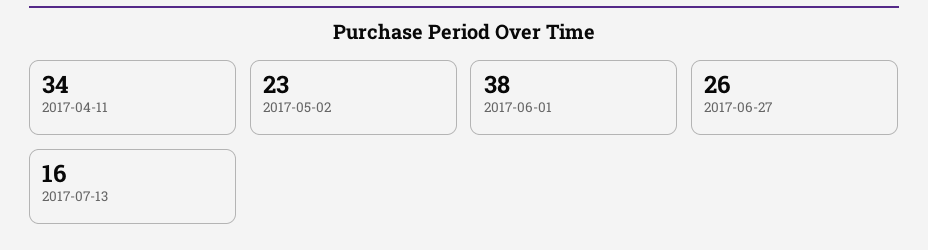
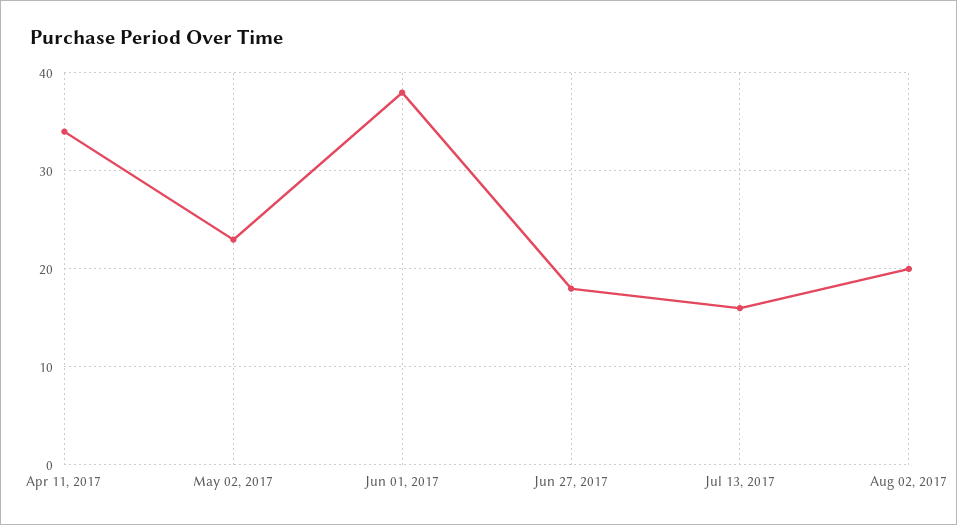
2017-06-27: 26 -> 18
Aug 02, 2017: none -> 20

